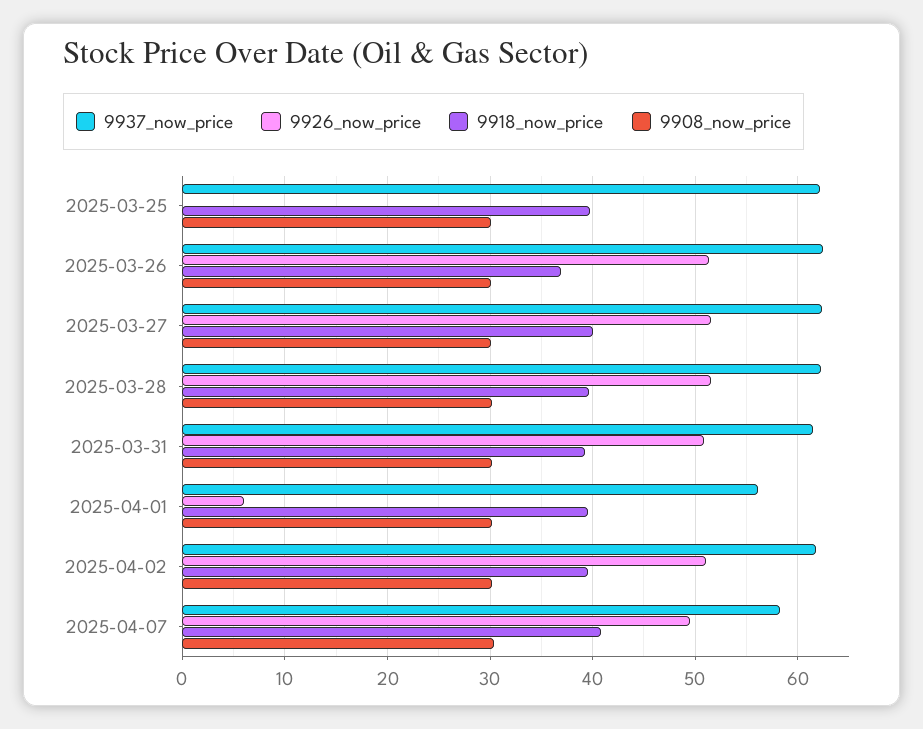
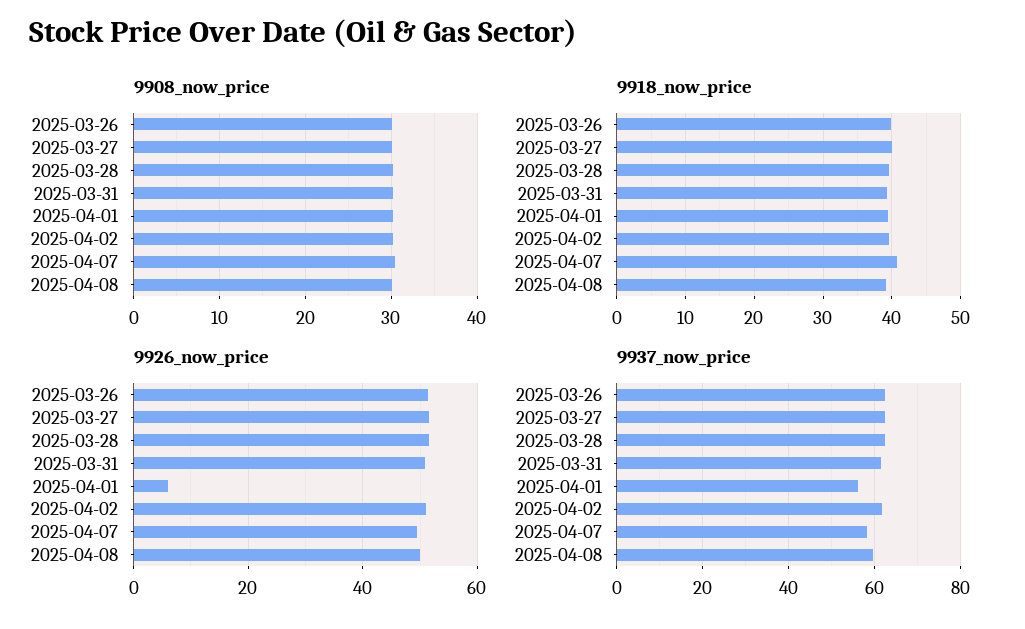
9937_now_price, 2025-03-25: 62 -> none
9926_now_price, 2025-03-25: 0 -> none
9918_now_price, 2025-03-25: 40 -> none
9908_now_price, 2025-03-25: 30 -> none
9918_now_price, 2025-03-26: 37 -> 40
9908_now_price, 2025-04-08: none -> 30
9918_now_price, 2025-04-08: none -> 39
9926_now_price, 2025-04-08: none -> 50
9937_now_price, 2025-04-08: none -> 60

